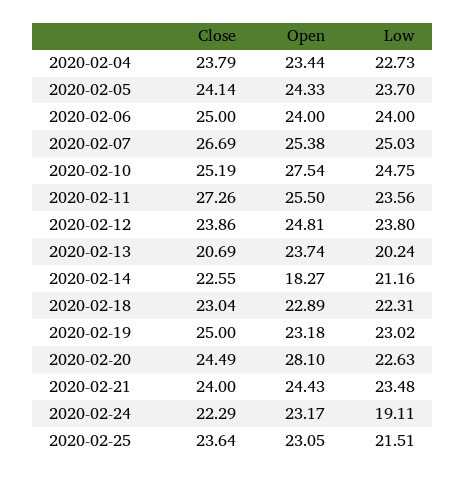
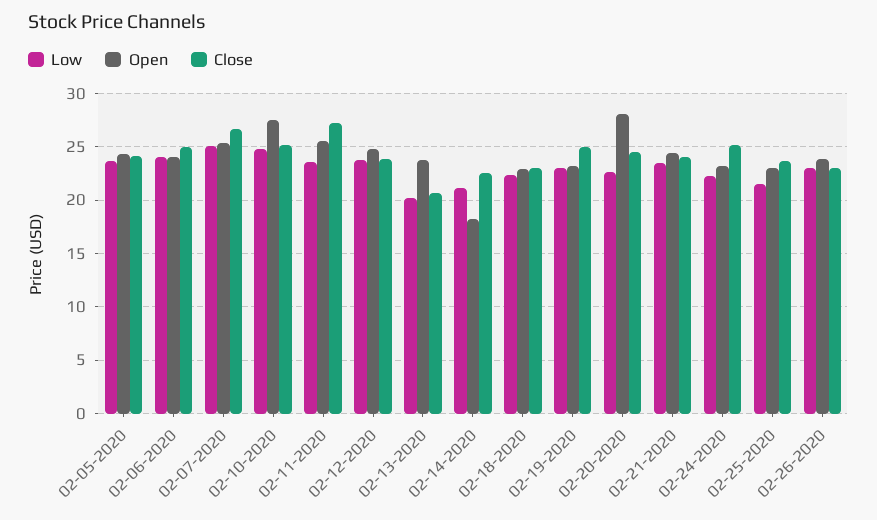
Close, 2020-02-04: 23.79 -> none
Open, 2020-02-04: 23.44 -> none
Low, 2020-02-04: 22.73 -> none
Close, 2020-02-24: 22.29 -> 25
Low, 2020-02-24: 19.11 -> 22
Low, 02-26-2020: none -> 23
Open, 02-26-2020: none -> 24
Close, 02-26-2020: none -> 23

